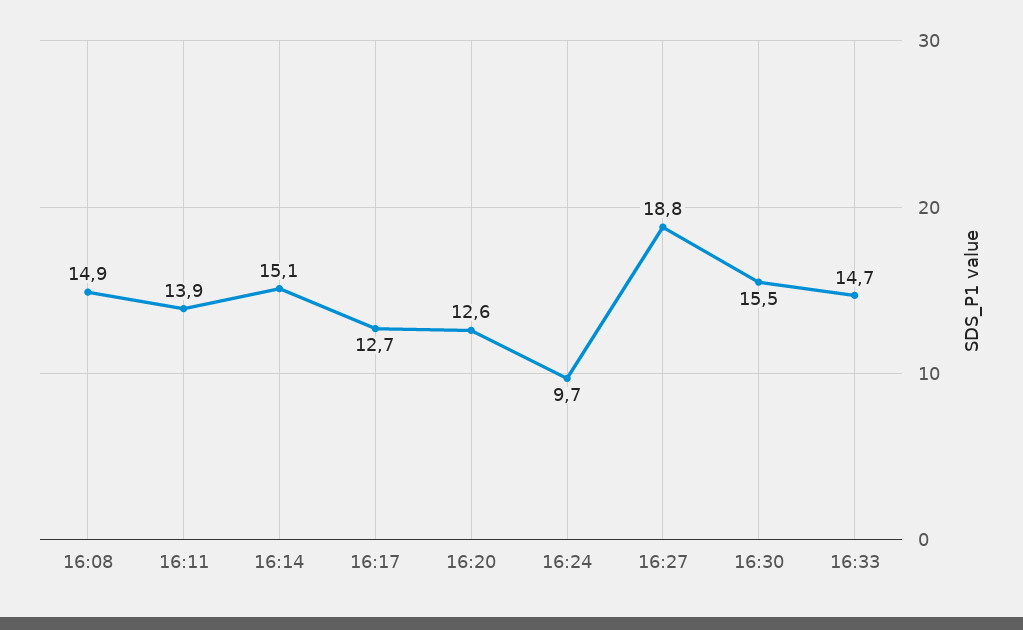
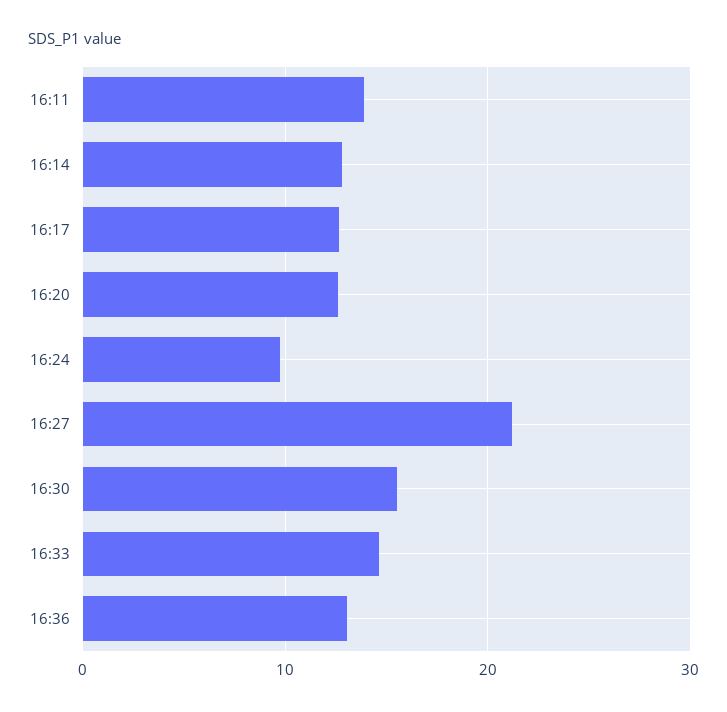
16:08: 14.9 -> none
16:14: 15.1 -> 13
16:27: 18.8 -> 21
16:36: none -> 13

